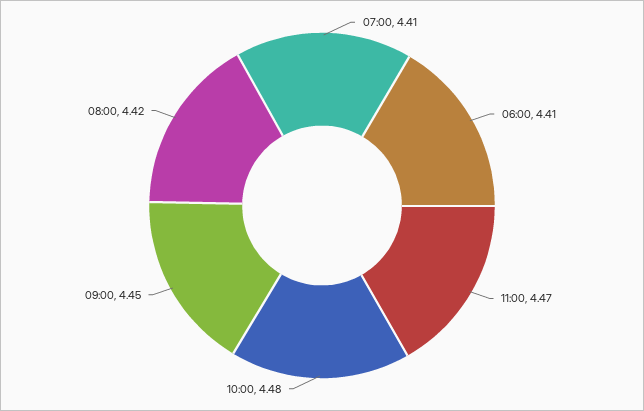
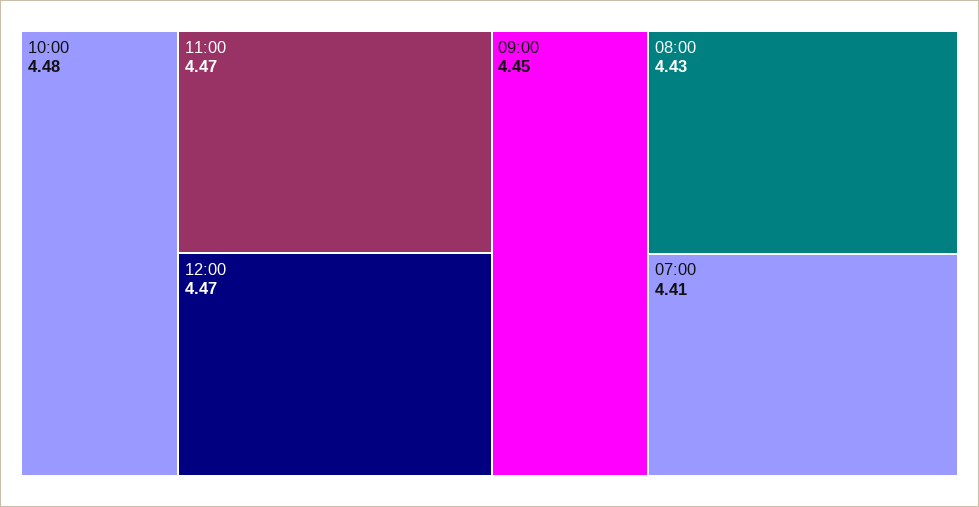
06:00: 4.41 -> none
08:00: 4.42 -> 4.43
12:00: none -> 4.47

